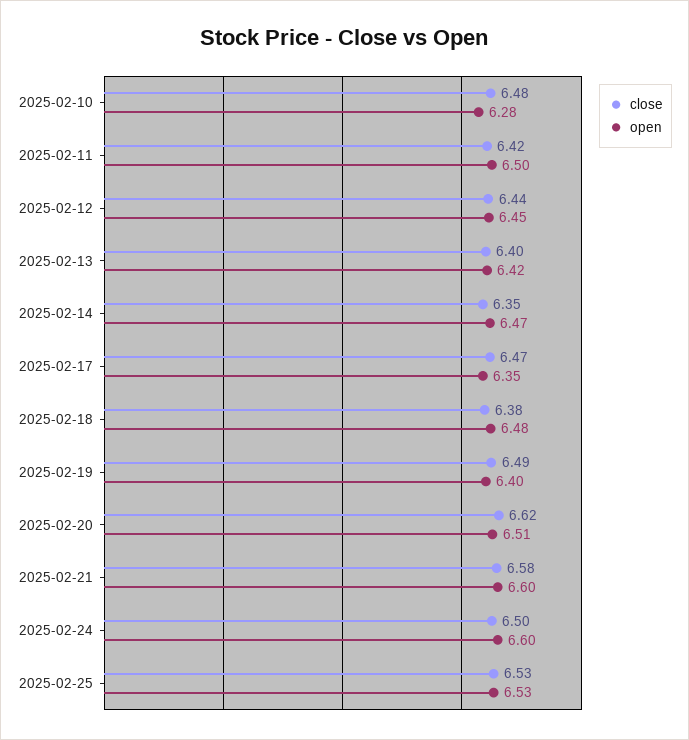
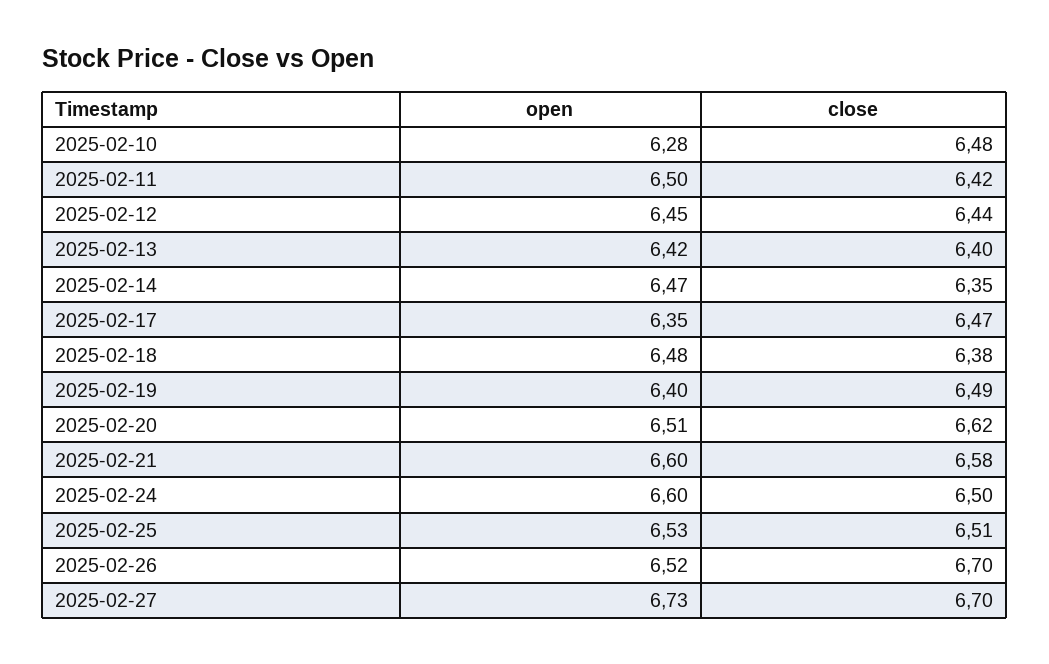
close, 2025-02-25: 6.53 -> 6.51
open, 2025-02-26: none -> 6.52
close, 2025-02-26: none -> 6.7
open, 2025-02-27: none -> 6.73
close, 2025-02-27: none -> 6.7

